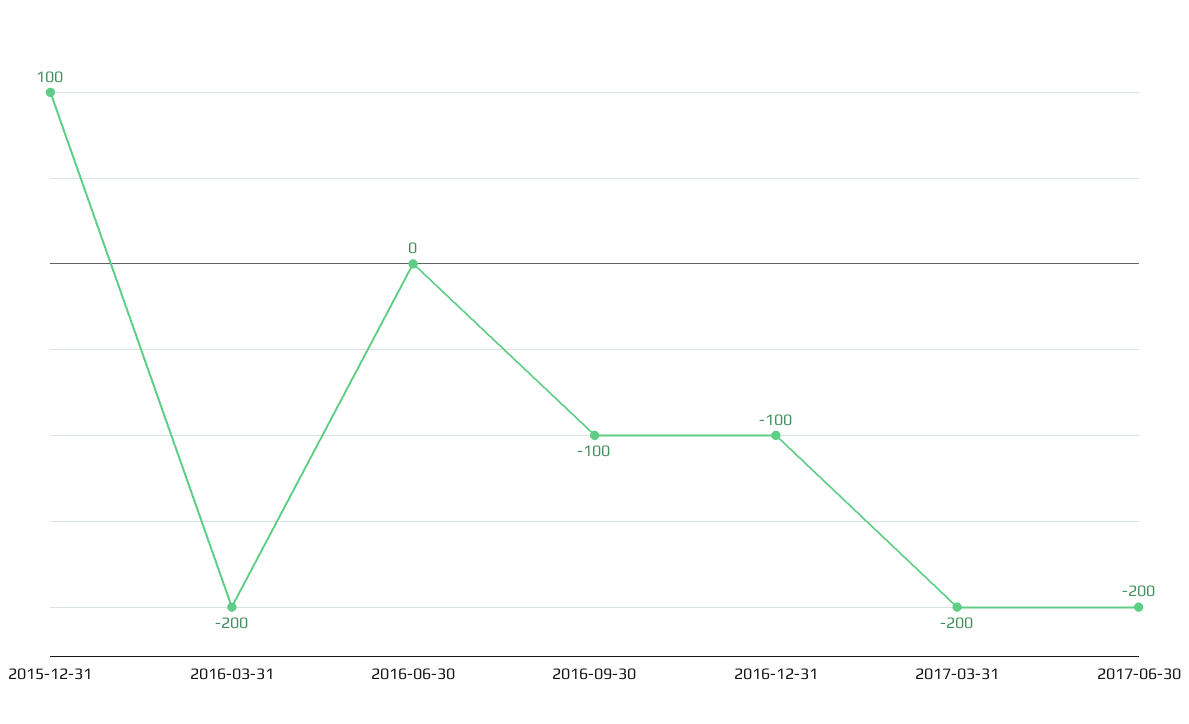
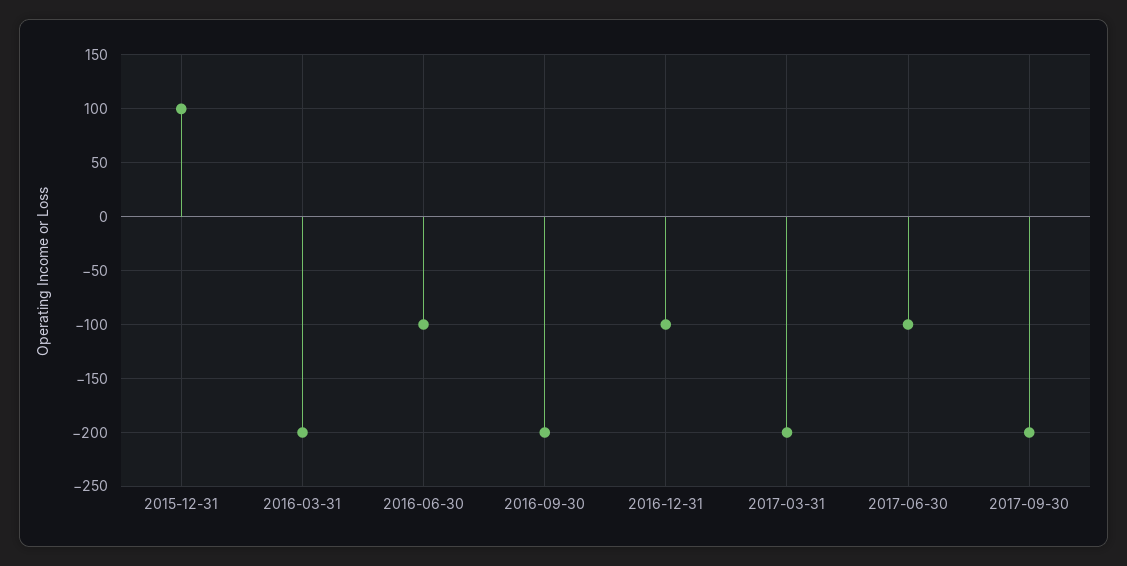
2016-06-30: 0 -> -100
2016-09-30: -100 -> -200
2017-06-30: -200 -> -100
2017-09-30: none -> -200

